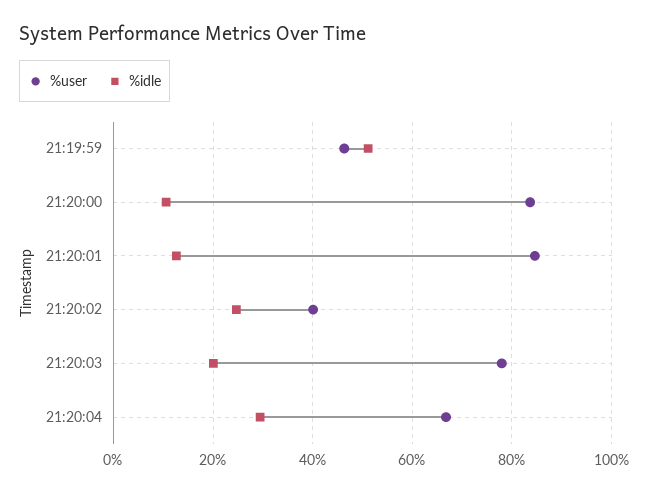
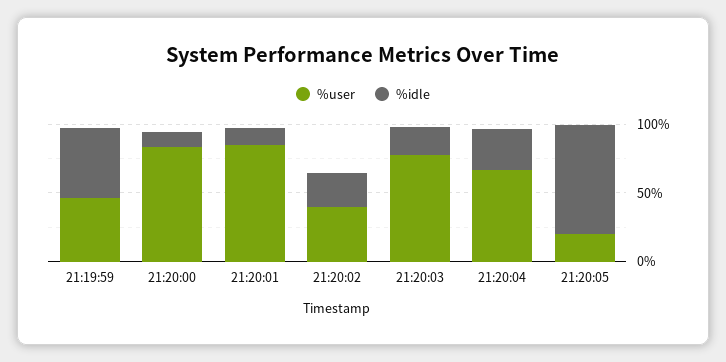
%user, 21:20:05: none -> 20
%idle, 21:20:05: none -> 80

